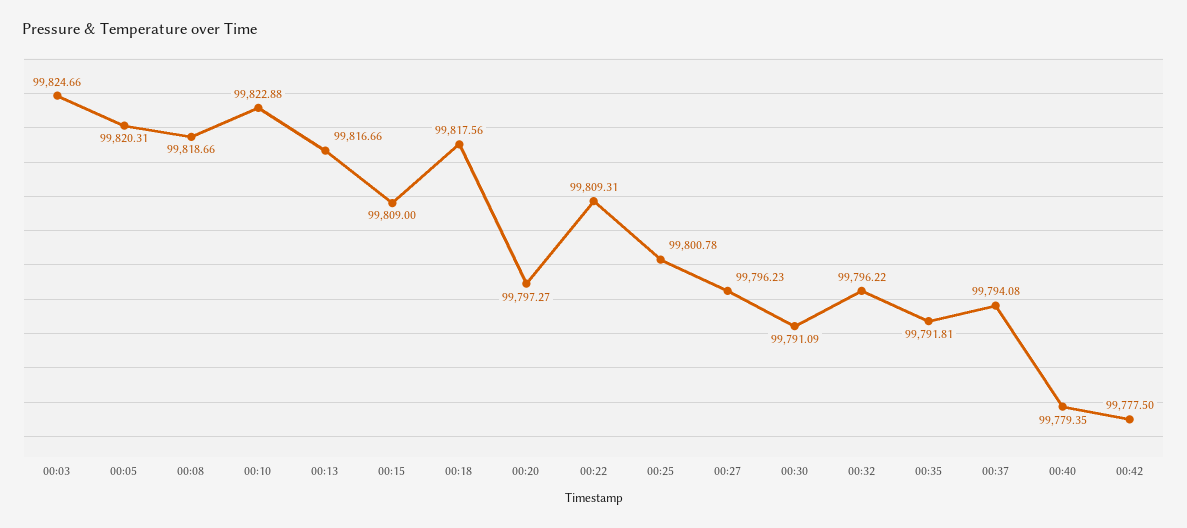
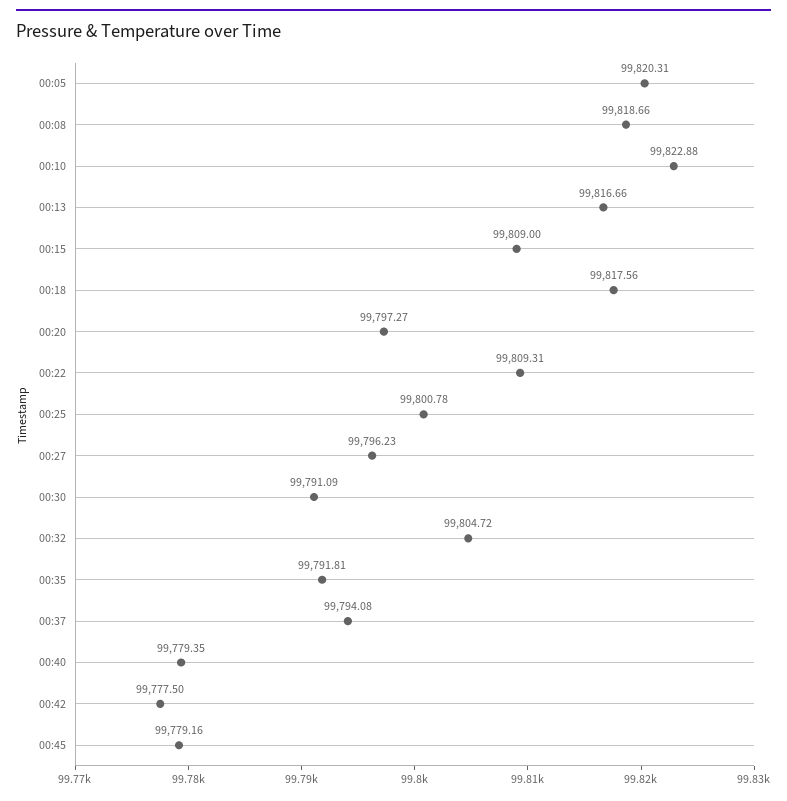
00:03: 99824.66 -> none
00:32: 99796.22 -> 99804.72
00:45: none -> 99779.16

